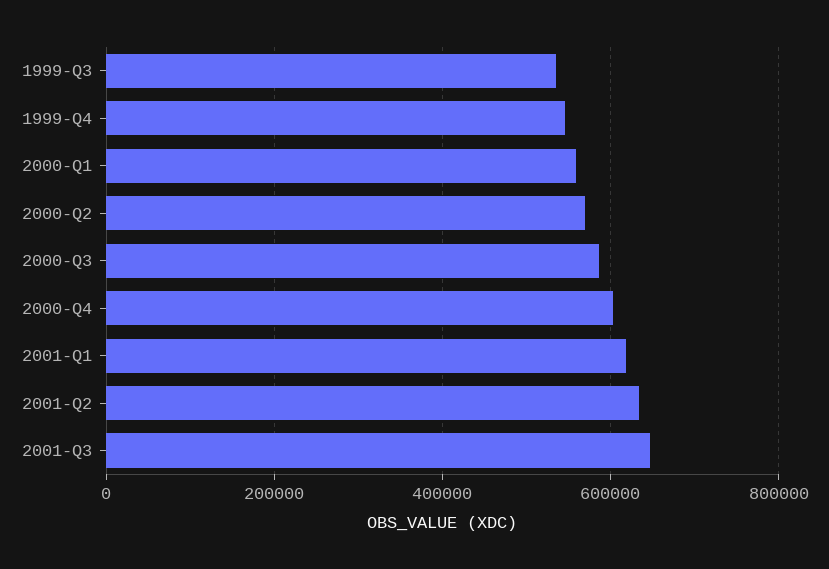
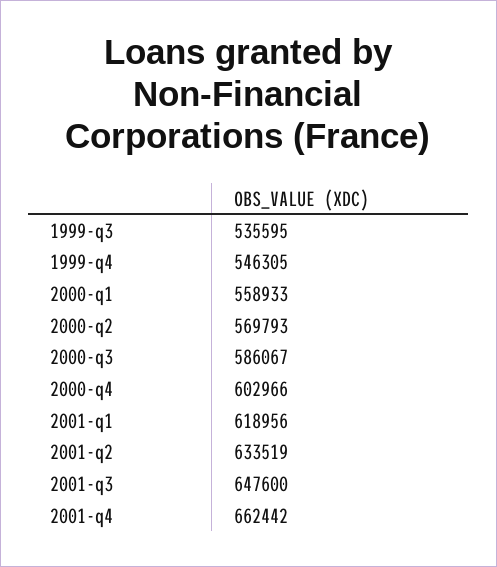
2001-q4: none -> 662442

